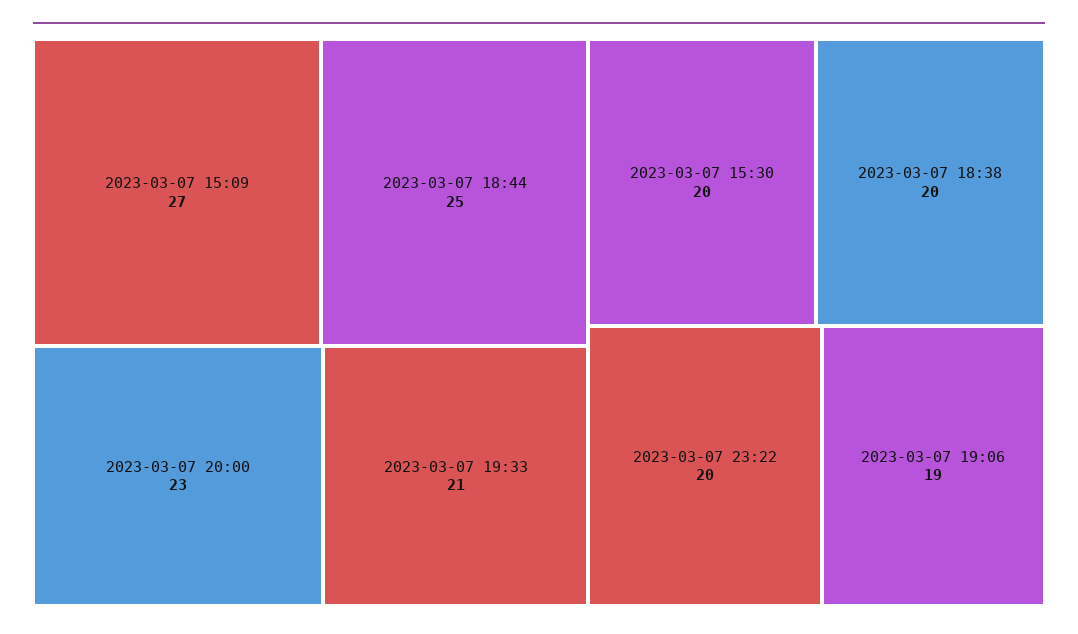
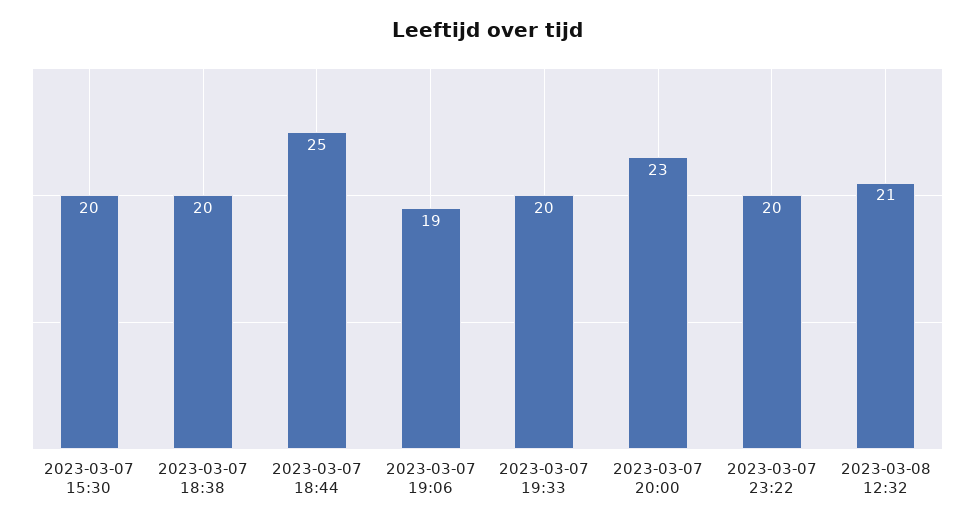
2023-03-07 15:09: 27 -> none
2023-03-07 19:33: 21 -> 20
2023-03-08 12:32: none -> 21

